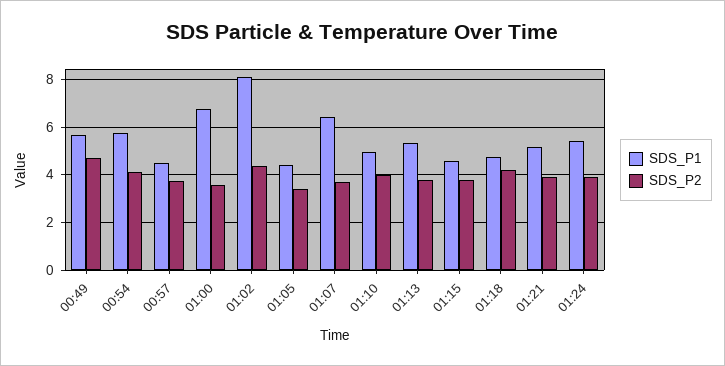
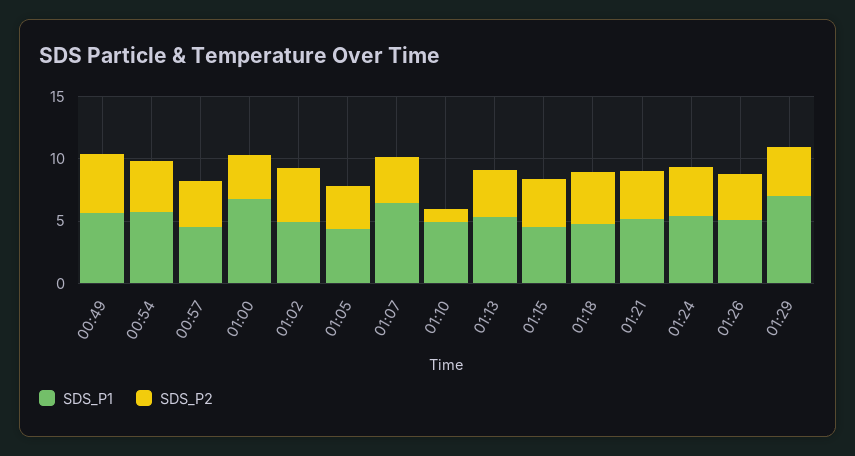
SDS_P1, 01:02: 8 -> 5
SDS_P2, 01:10: 4 -> 1
SDS_P1, 01:26: none -> 5
SDS_P2, 01:26: none -> 4
SDS_P1, 01:29: none -> 7
SDS_P2, 01:29: none -> 4

